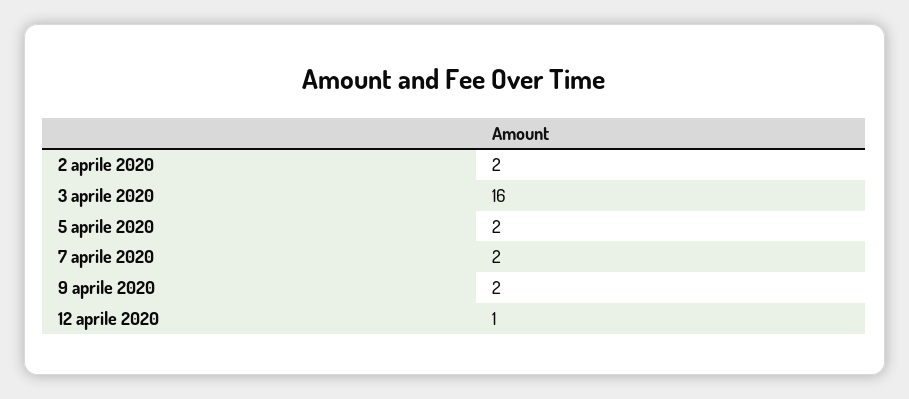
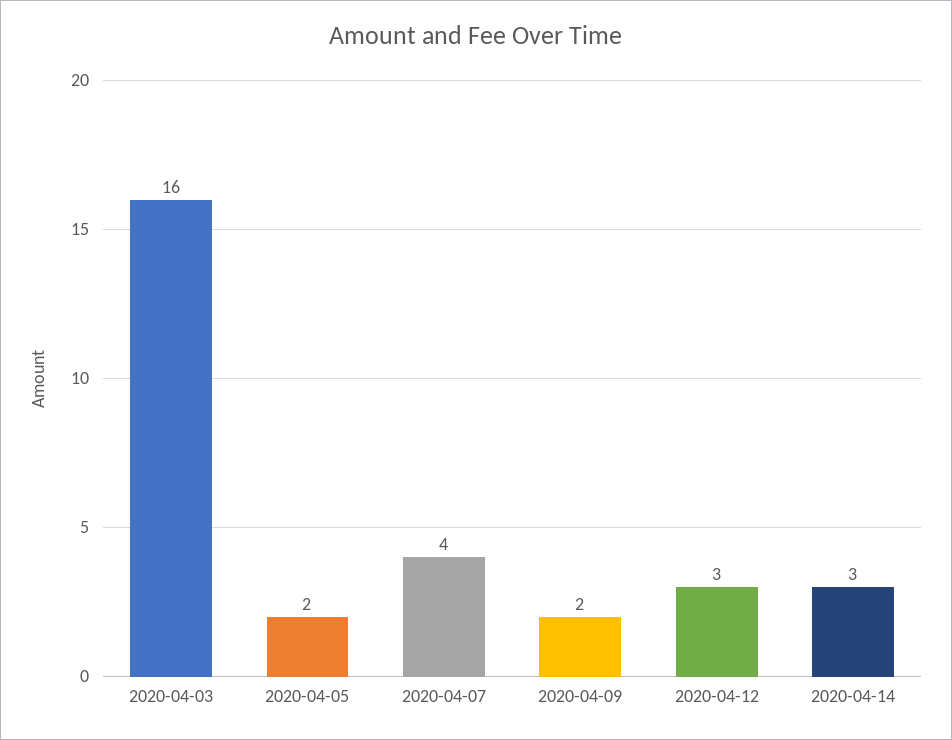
2 aprile 2020: 2 -> none
7 aprile 2020: 2 -> 4
12 aprile 2020: 1 -> 3
2020-04-14: none -> 3

